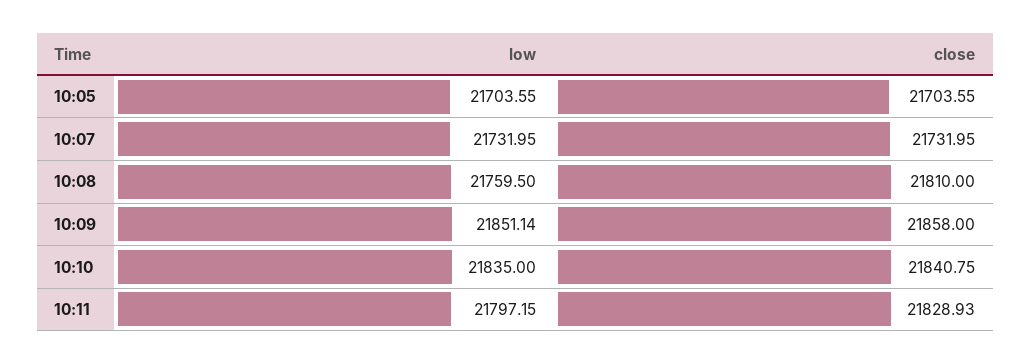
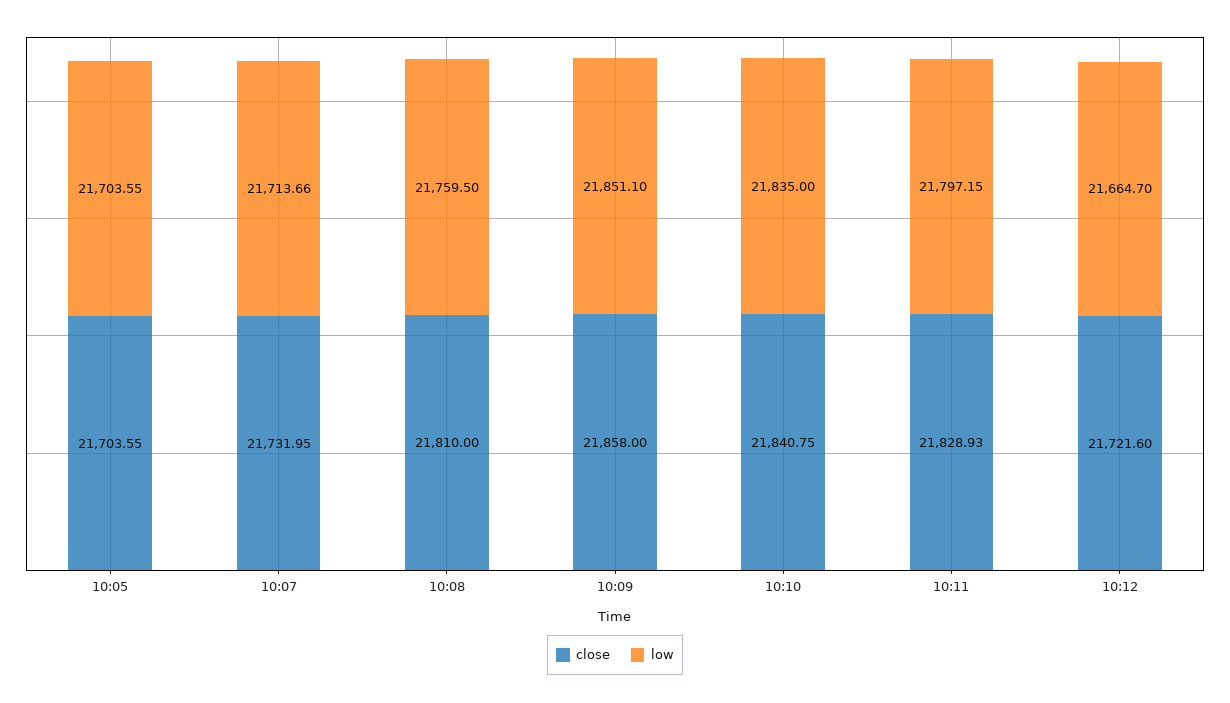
low, 10:07: 21731.95 -> 21713.66
low, 10:09: 21851.14 -> 21851.1
close, 10:12: none -> 21721.6
low, 10:12: none -> 21664.7

